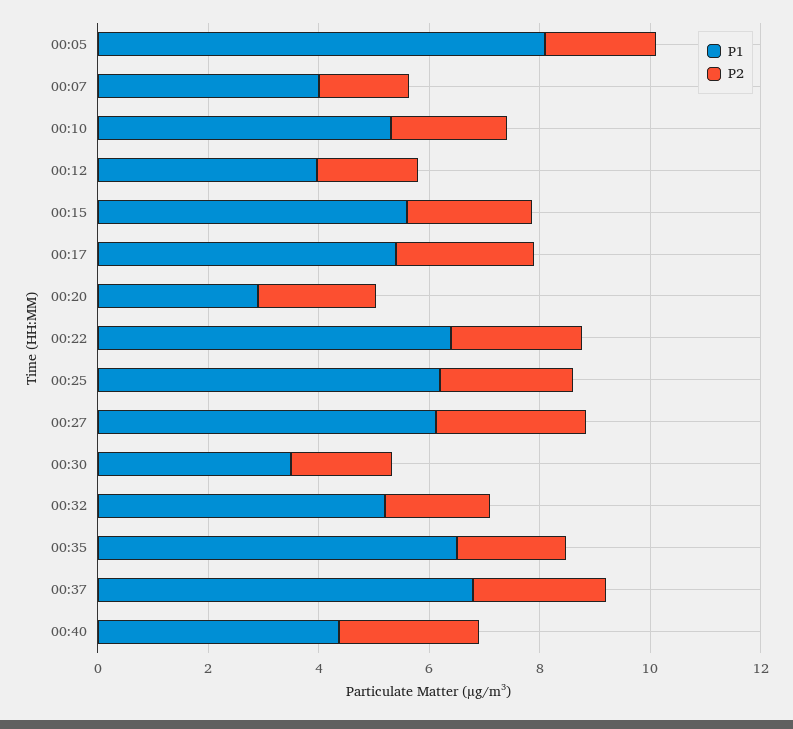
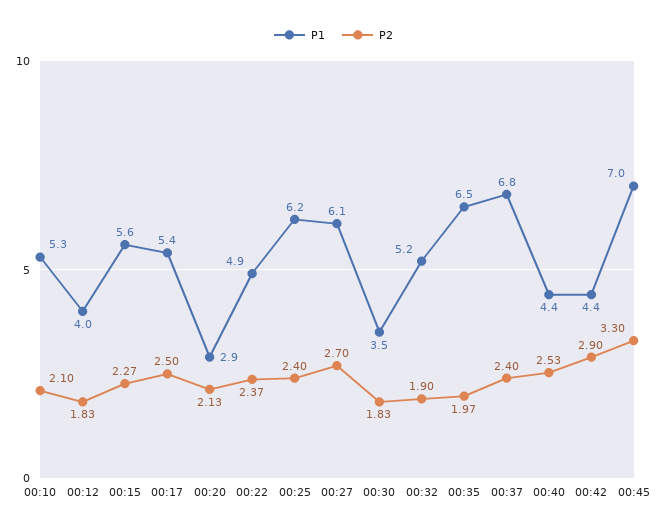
P1, 00:05: 8 -> none
P2, 00:05: 2 -> none
P1, 00:07: 4 -> none
P2, 00:07: 1.5 -> none
P1, 00:22: 6.5 -> 4.9
P1, 00:42: none -> 4.4
P2, 00:42: none -> 2.9
P1, 00:45: none -> 7
P2, 00:45: none -> 3.3

